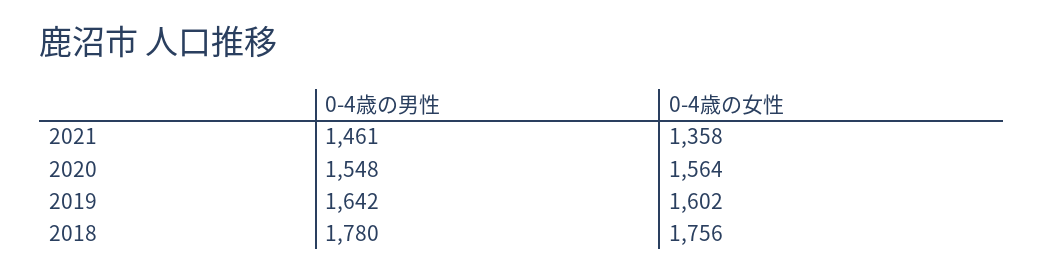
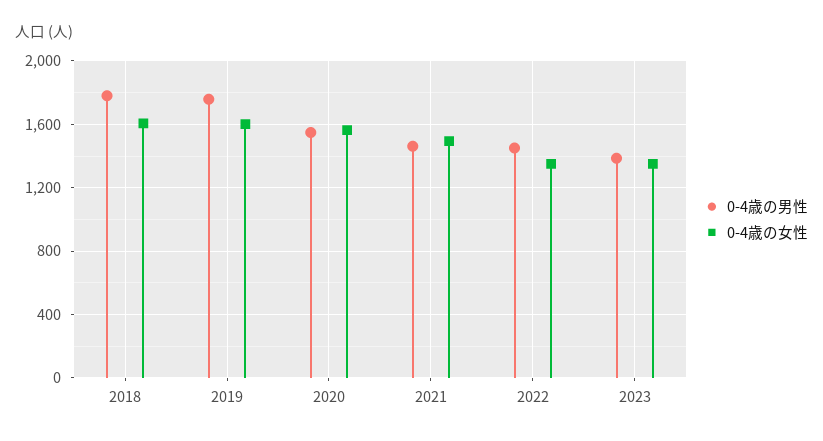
0-4歳の女性, 2021: 1358 -> 1500
0-4歳の男性, 2019: 1642 -> 1750
0-4歳の女性, 2018: 1756 -> 1600
0-4歳の男性, 2022: none -> 1450
0-4歳の女性, 2022: none -> 1350
0-4歳の男性, 2023: none -> 1400
0-4歳の女性, 2023: none -> 1350

